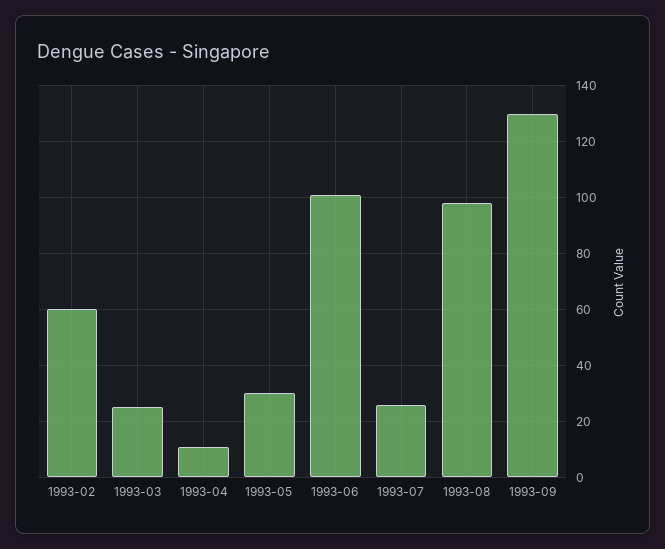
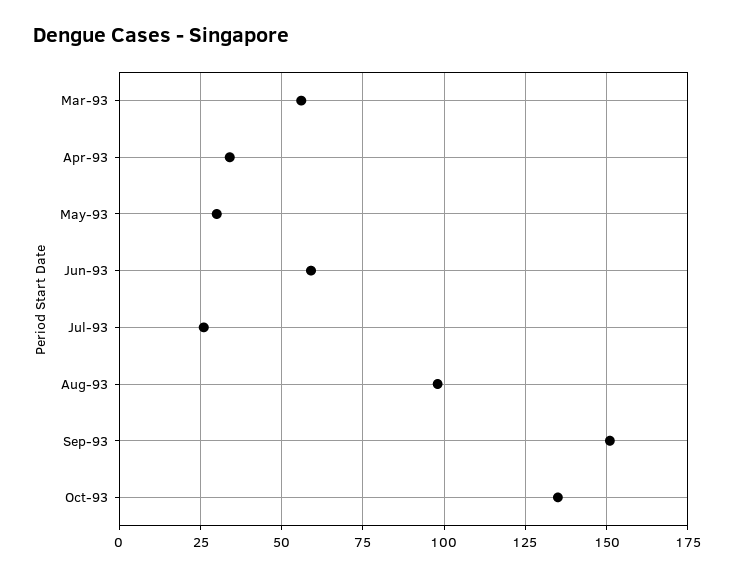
1993-02: 60 -> none
1993-03: 25 -> 55
1993-04: 10 -> 35
1993-06: 100 -> 60
1993-09: 130 -> 150
Oct-93: none -> 135

